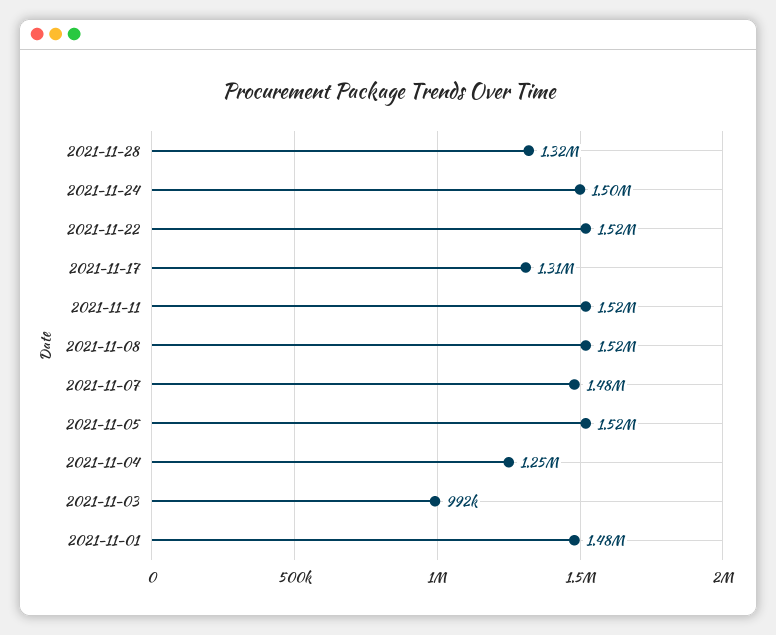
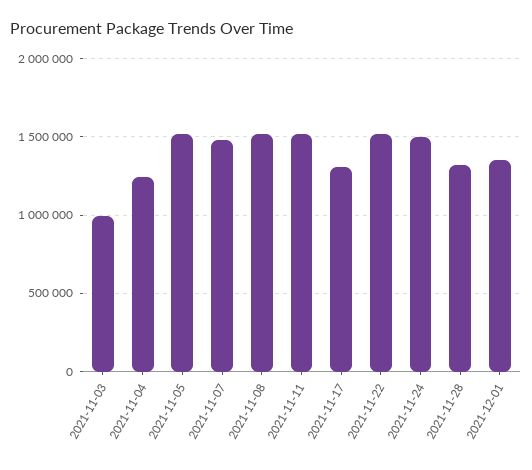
2021-11-01: 1480000 -> none
2021-12-01: none -> 1350000

